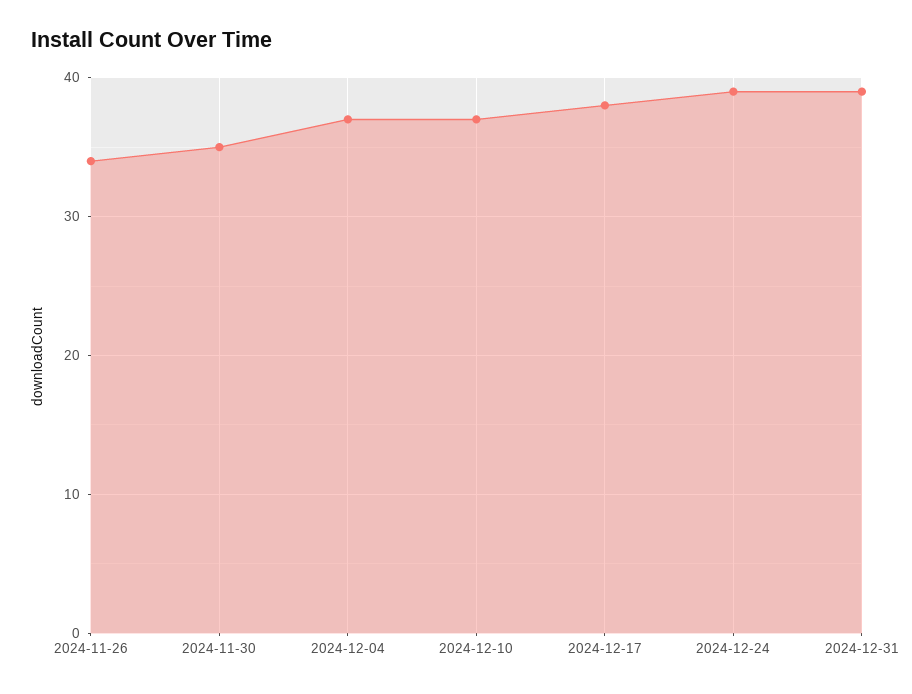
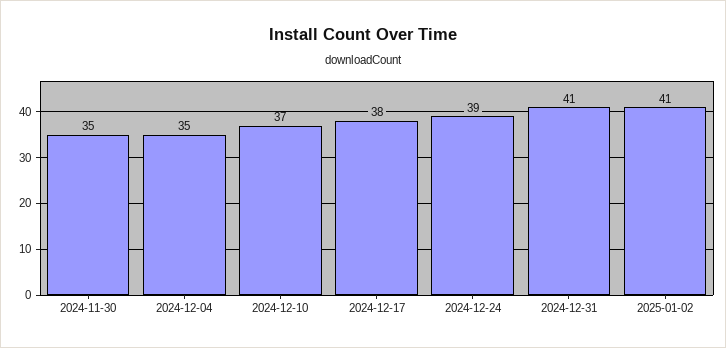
2024-11-26: 34 -> none
2024-12-04: 37 -> 35
2024-12-31: 39 -> 41
2025-01-02: none -> 41

